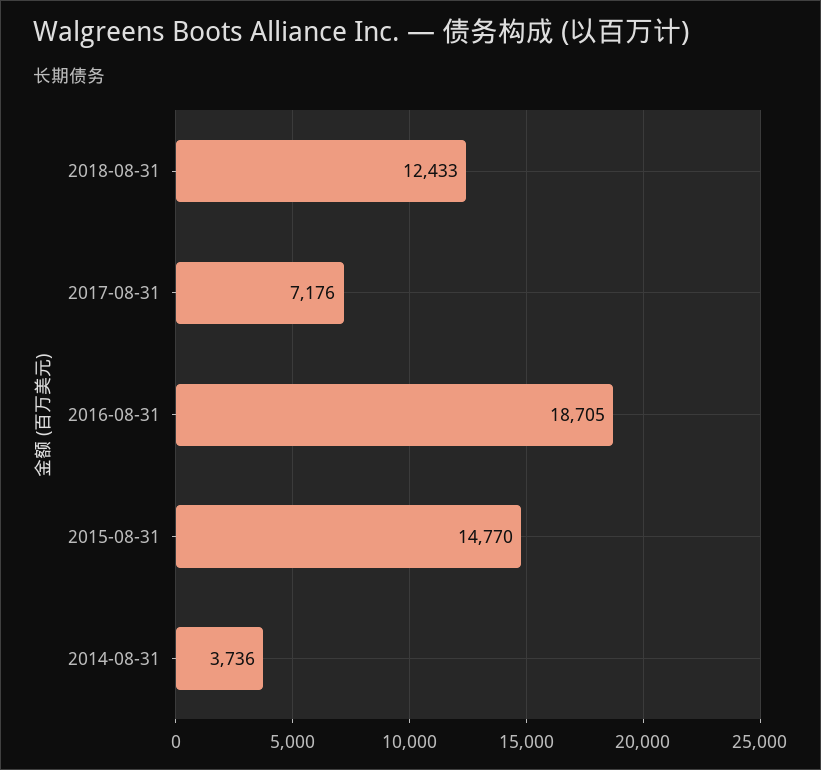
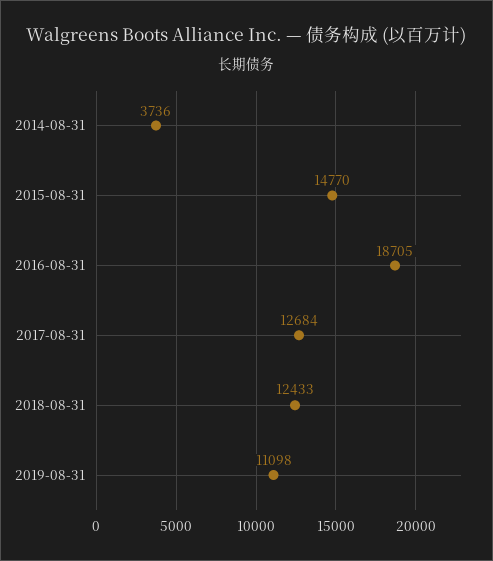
2017-08-31: 7176 -> 12684
2019-08-31: none -> 11098

